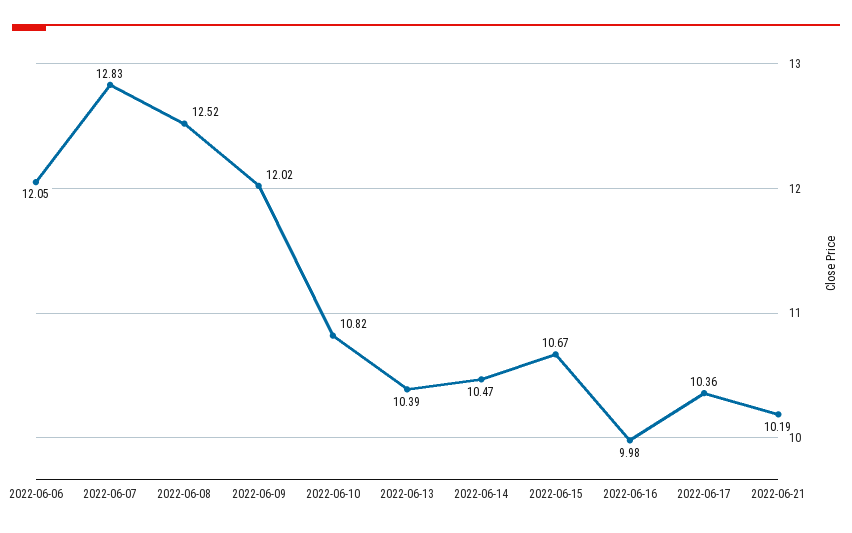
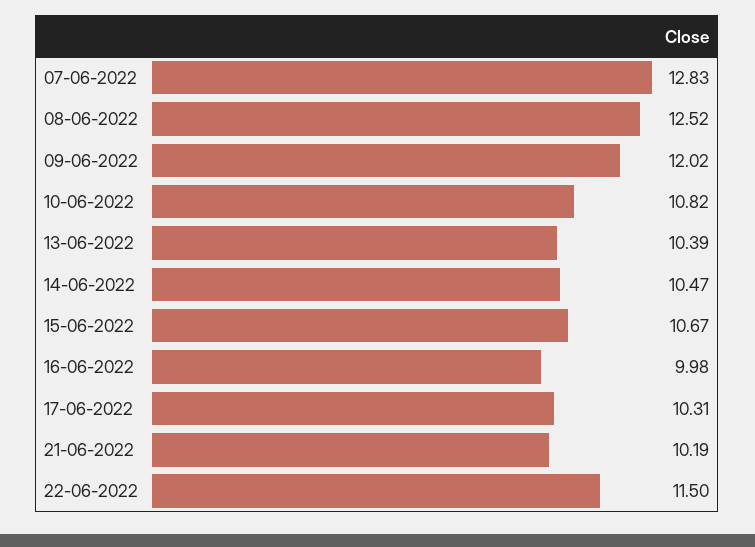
2022-06-06: 12.05 -> none
2022-06-17: 10.36 -> 10.31
22-06-2022: none -> 11.5

